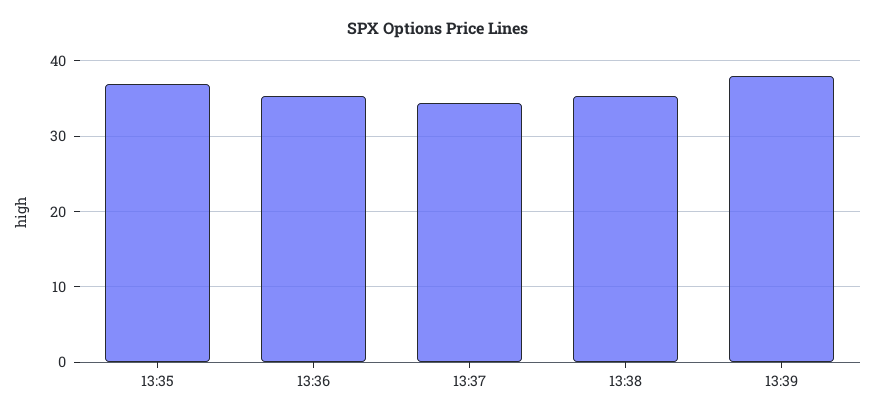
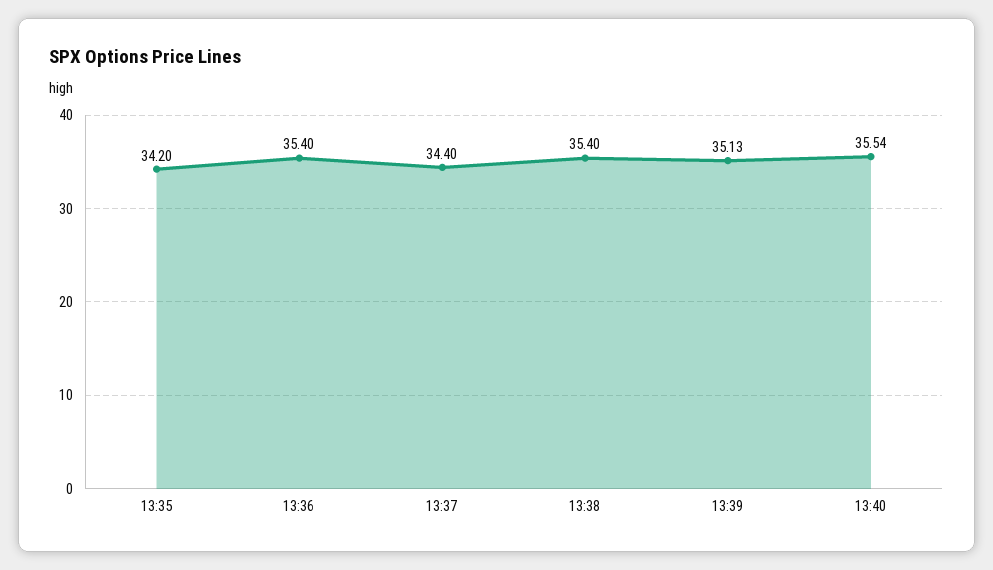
13:35: 37 -> 34.2
13:39: 38 -> 35.13
13:40: none -> 35.54

